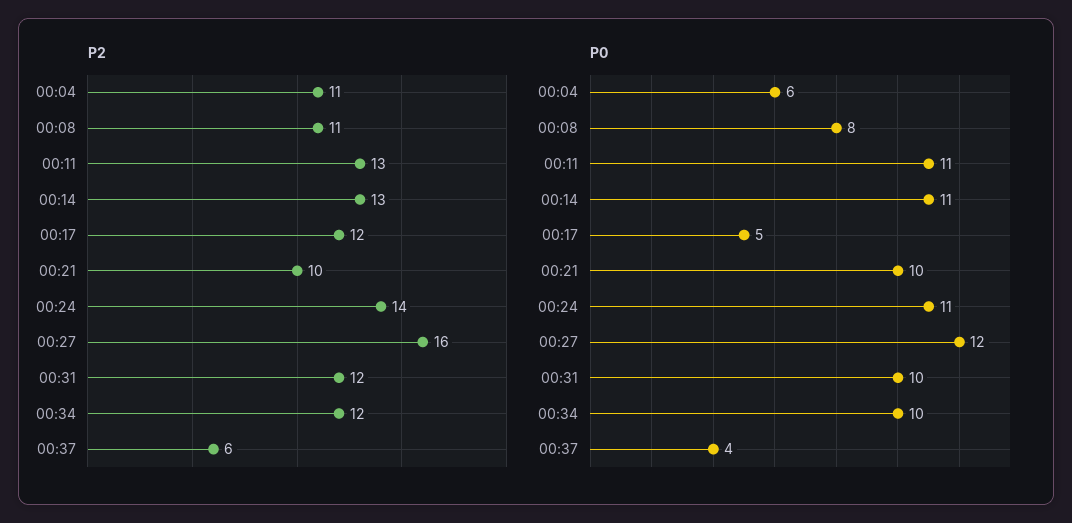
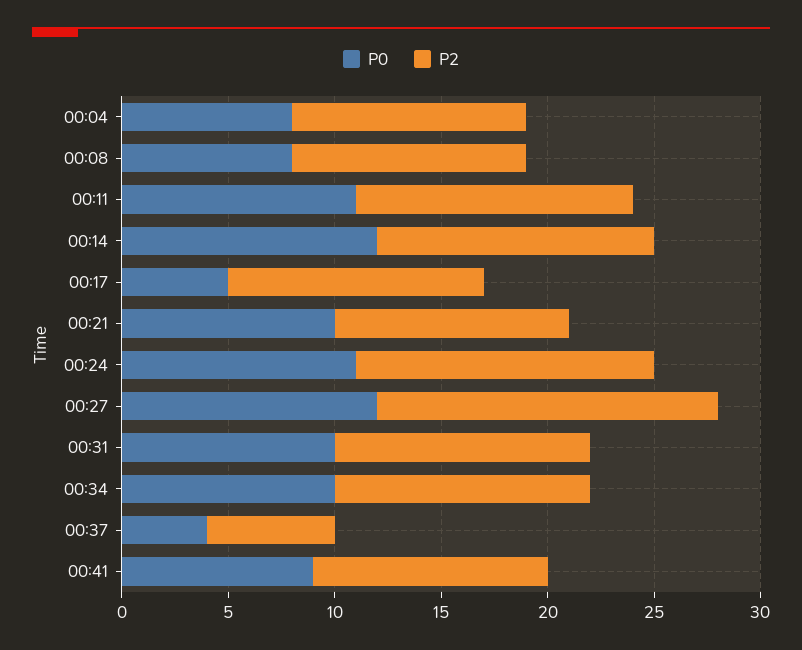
P2, 00:21: 10 -> 11
P0, 00:04: 6 -> 8
P0, 00:14: 11 -> 12
P0, 00:41: none -> 9
P2, 00:41: none -> 11

